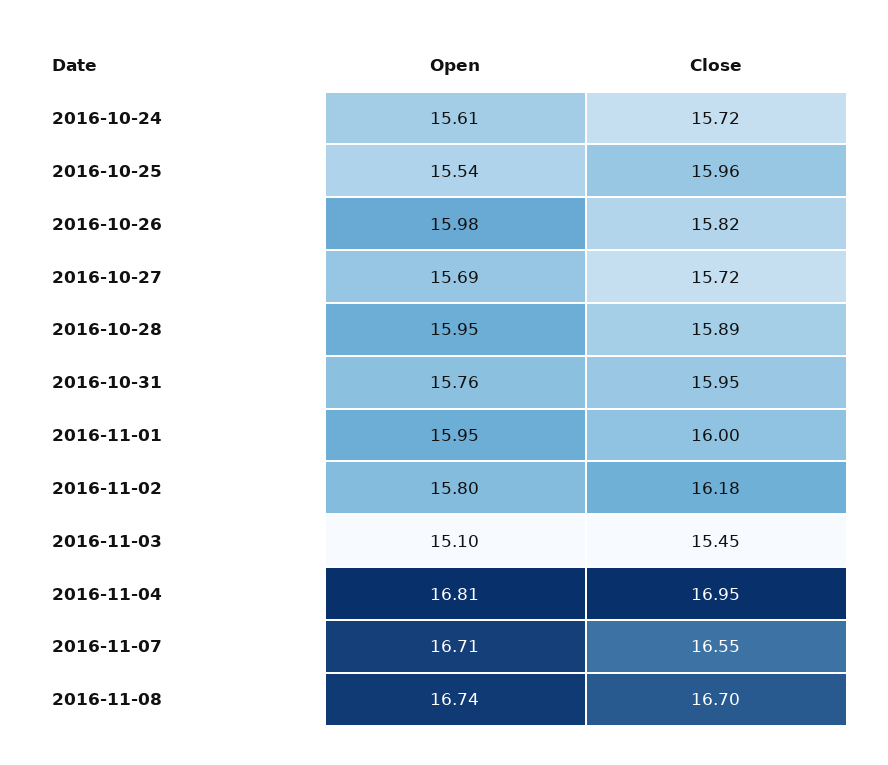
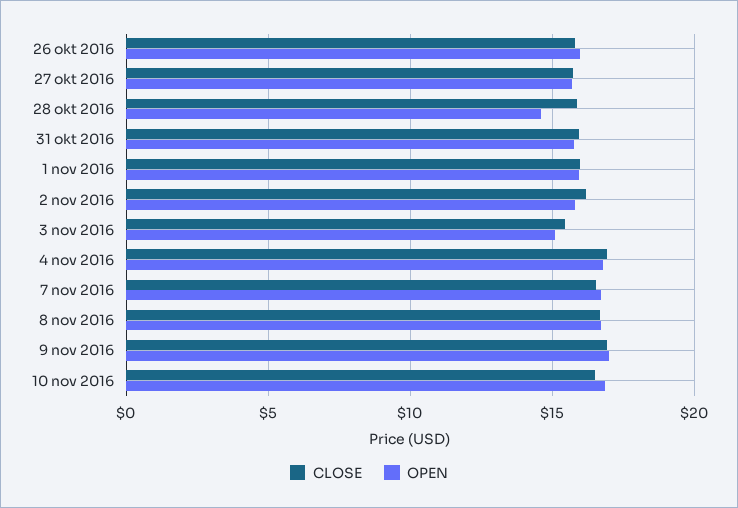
Open, 2016-10-24: 15.61 -> none
Close, 2016-10-24: 15.72 -> none
Open, 2016-10-25: 15.54 -> none
Close, 2016-10-25: 15.96 -> none
Open, 2016-10-28: 15.95 -> 14.5
Close, 9 nov 2016: none -> 17
Open, 9 nov 2016: none -> 17
Close, 10 nov 2016: none -> 16.5
Open, 10 nov 2016: none -> 17

